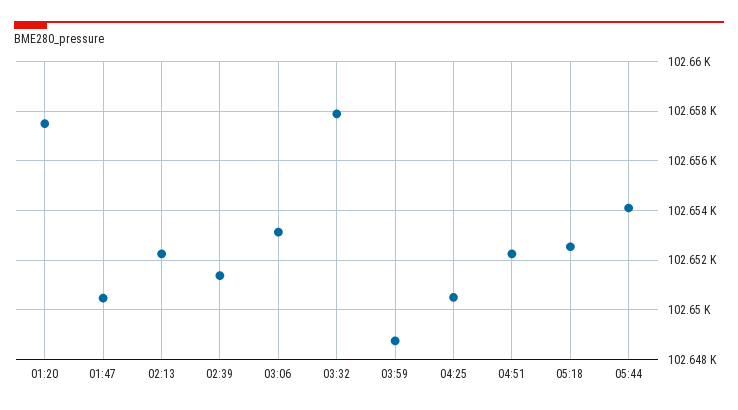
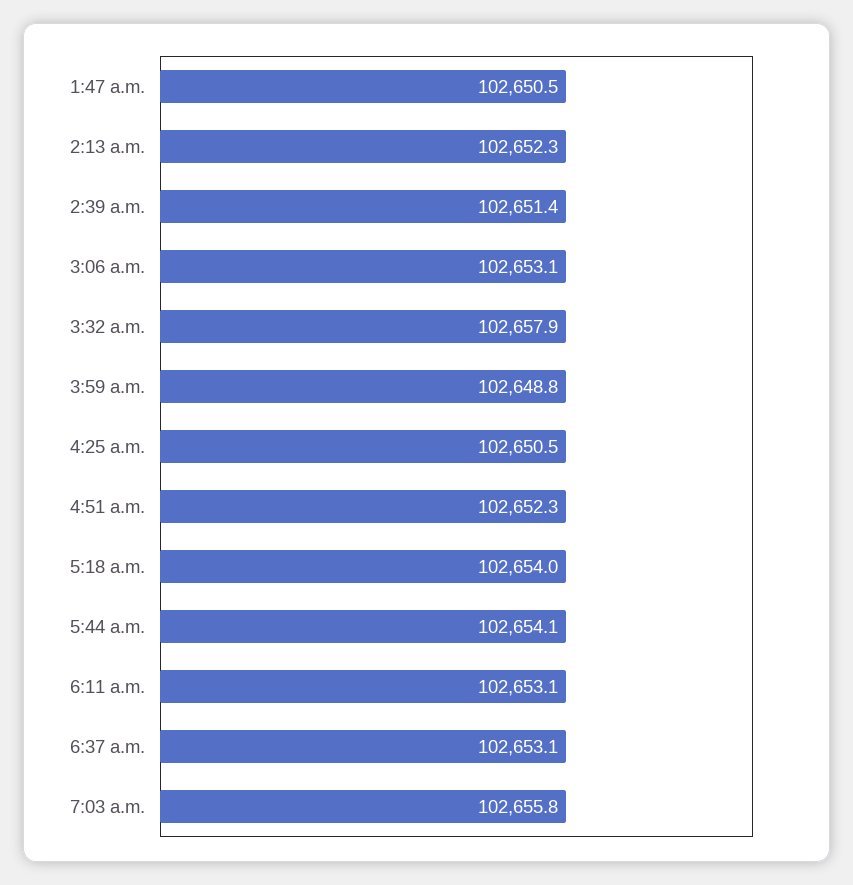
01:20: 102657.5 -> none
05:18: 102652.5 -> 102654
6:11 a.m.: none -> 102653.1
6:37 a.m.: none -> 102653.1
7:03 a.m.: none -> 102655.8

